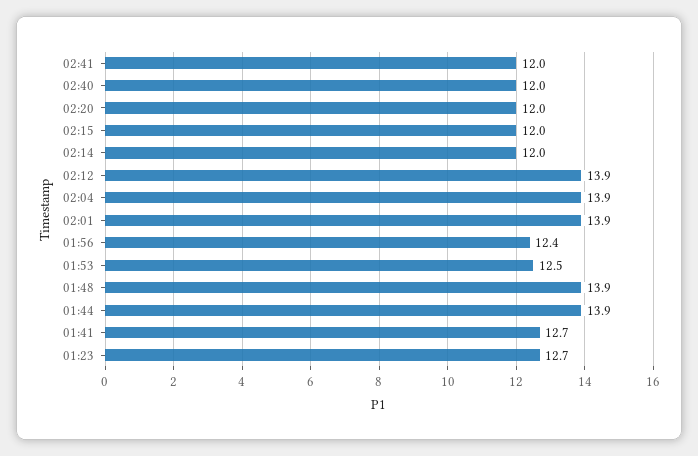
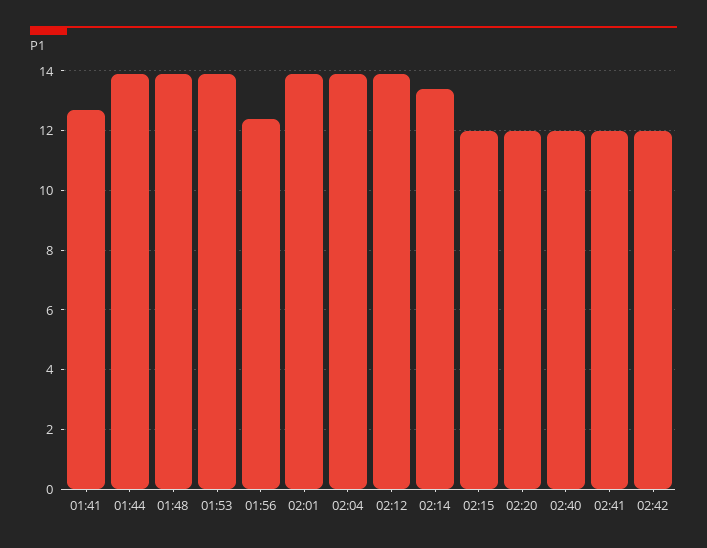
02:14: 12 -> 13.5
01:53: 12.5 -> 14
01:23: 12.7 -> none
02:42: none -> 12

